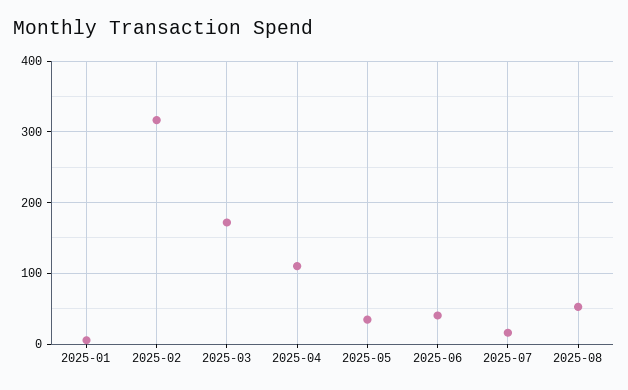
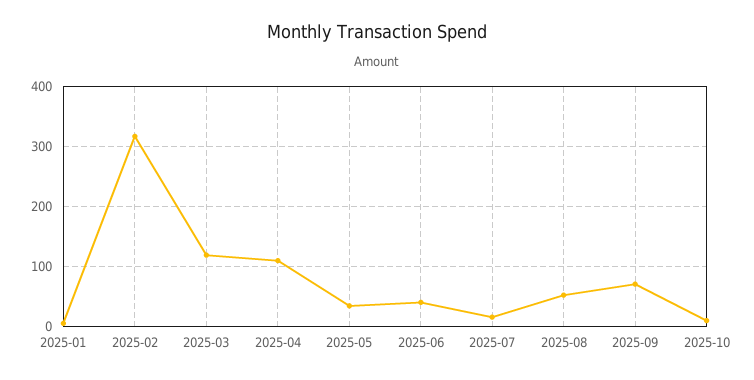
2025-03: 170 -> 120
2025-09: none -> 70
2025-10: none -> 10

